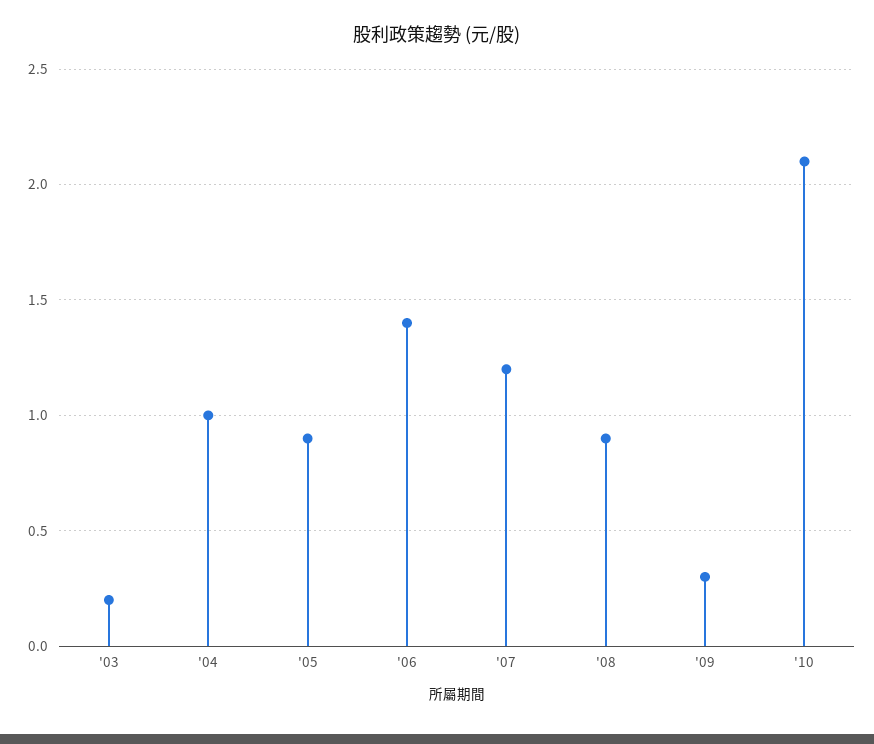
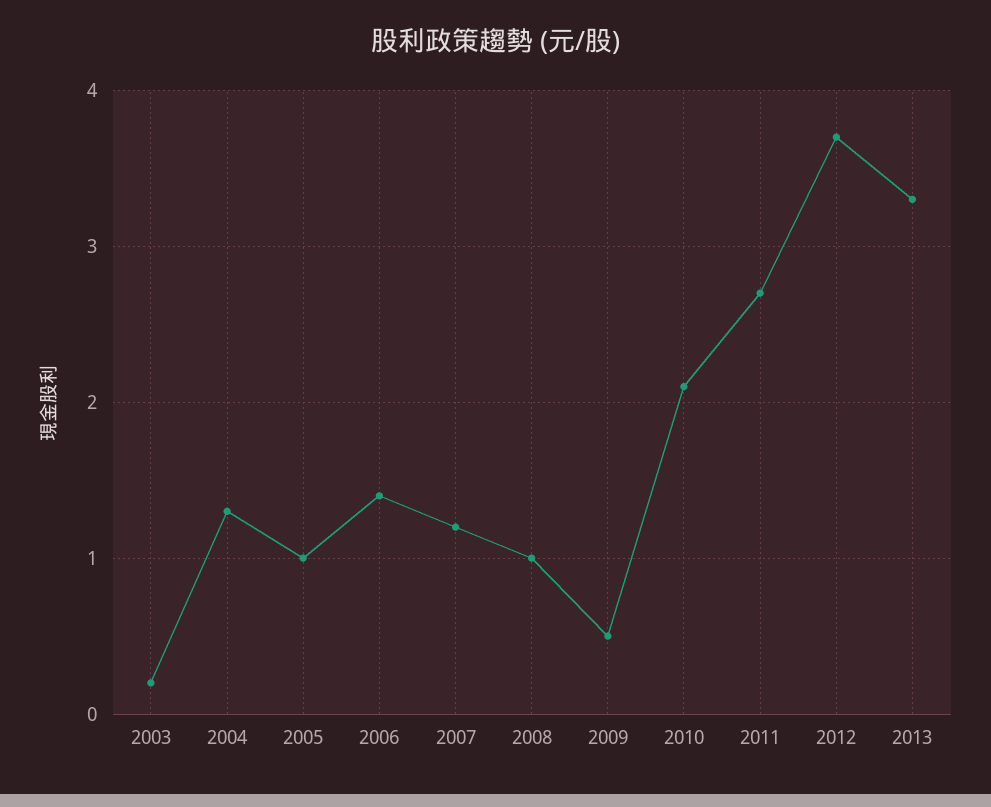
'04: 1 -> 1.3
'05: 0.9 -> 1
'08: 0.9 -> 1
'09: 0.3 -> 0.5
2011: none -> 2.7
2012: none -> 3.7
2013: none -> 3.3

